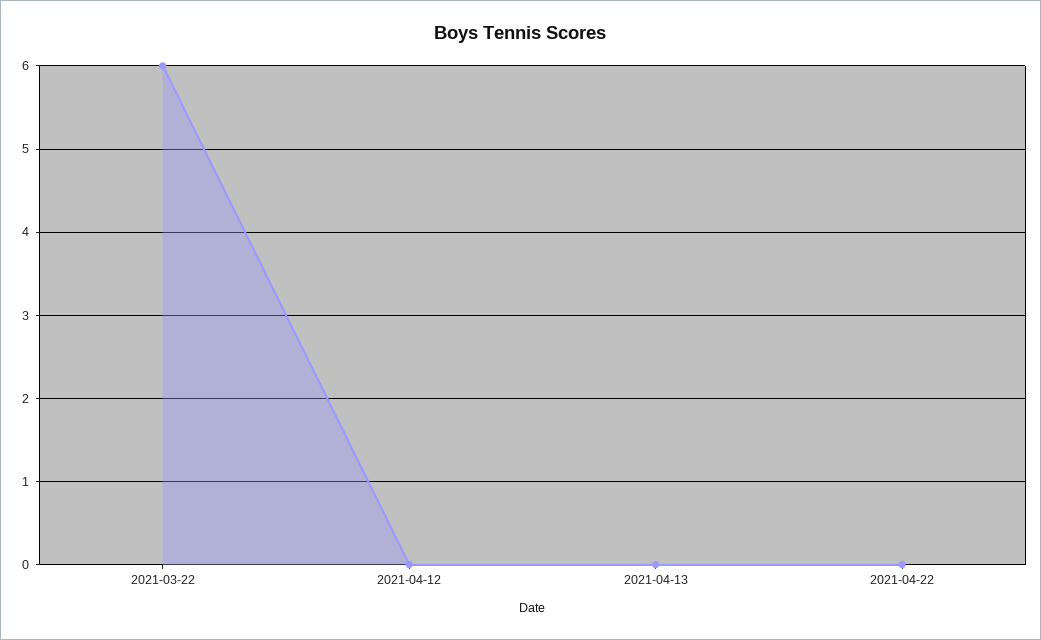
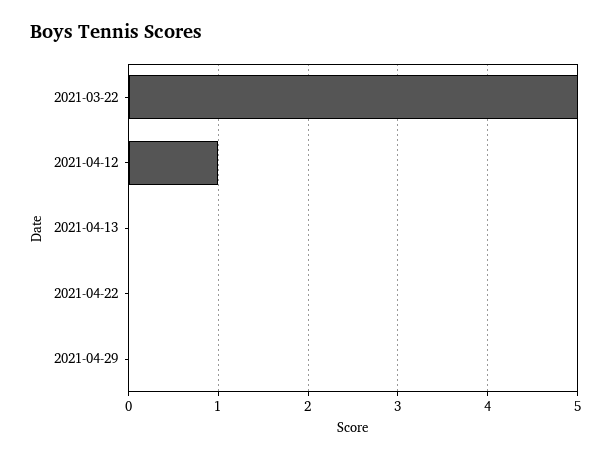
2021-03-22: 6 -> 5
2021-04-12: 0 -> 1
2021-04-29: none -> 0

